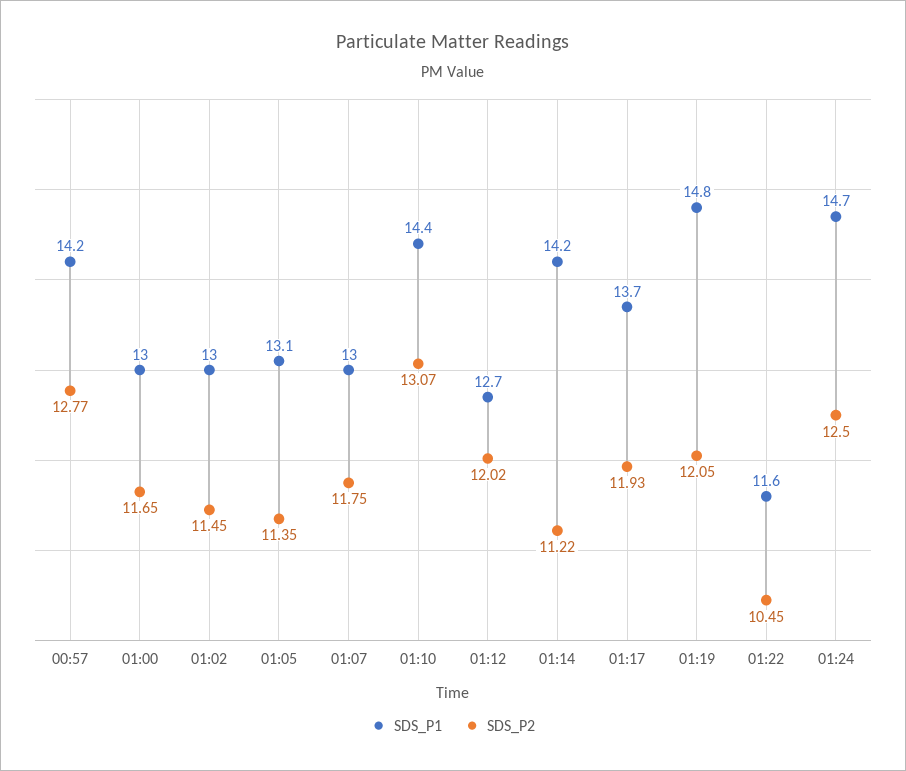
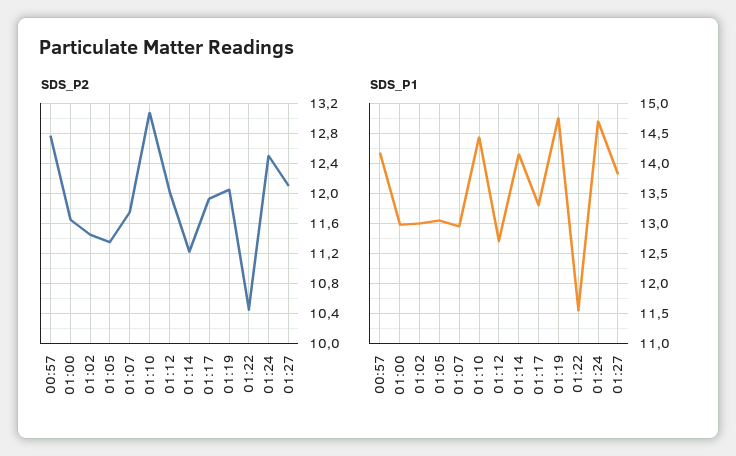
SDS_P1, 01:17: 13.7 -> 13.3
SDS_P2, 01:27: none -> 12.1
SDS_P1, 01:27: none -> 13.8

